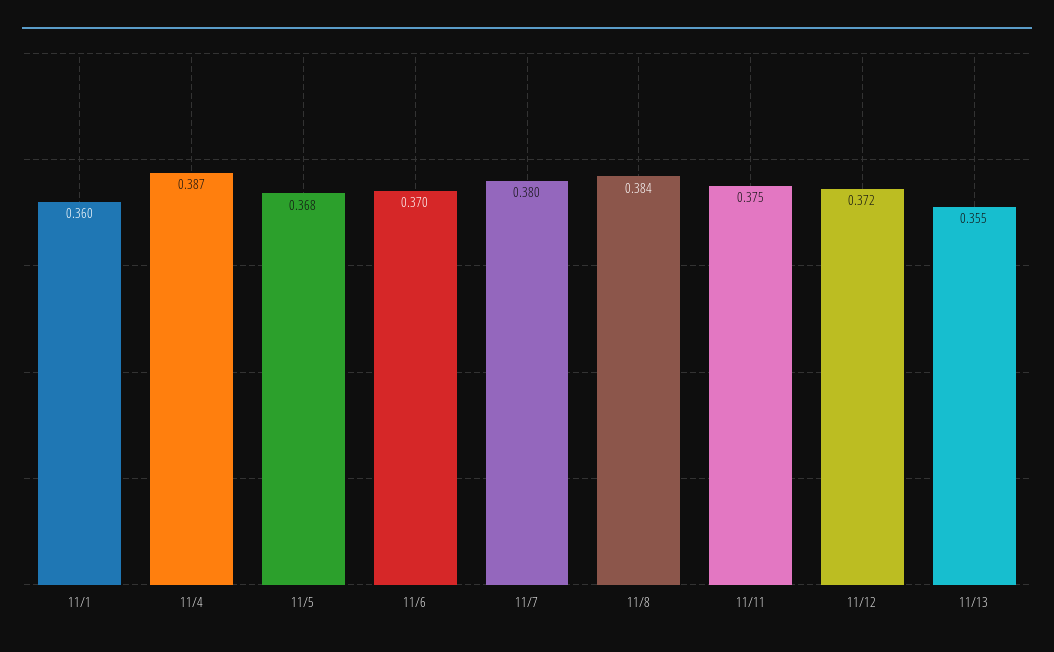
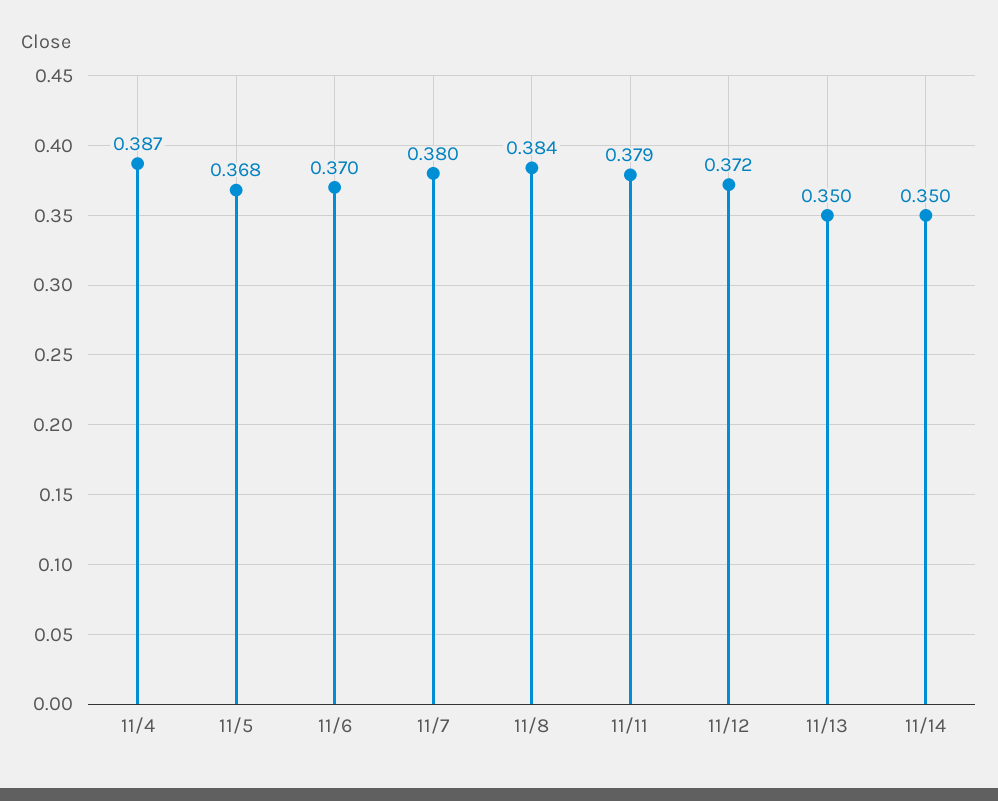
11/1: 0.36 -> none
11/11: 0.375 -> 0.379
11/13: 0.355 -> 0.35
11/14: none -> 0.35

